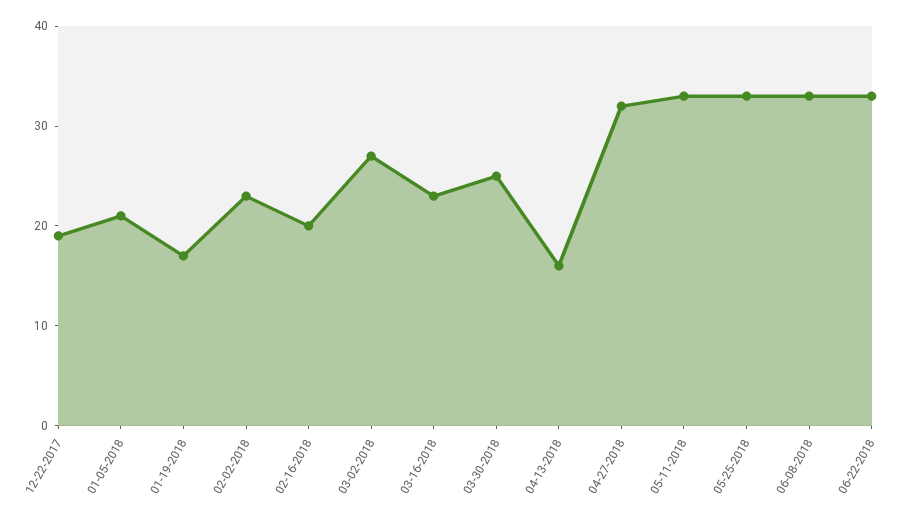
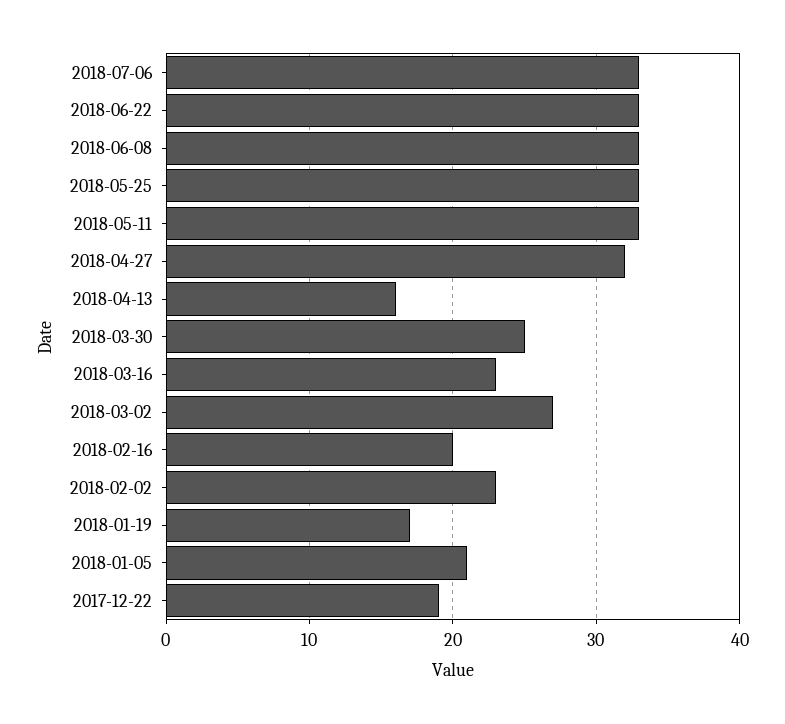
2018-07-06: none -> 33

